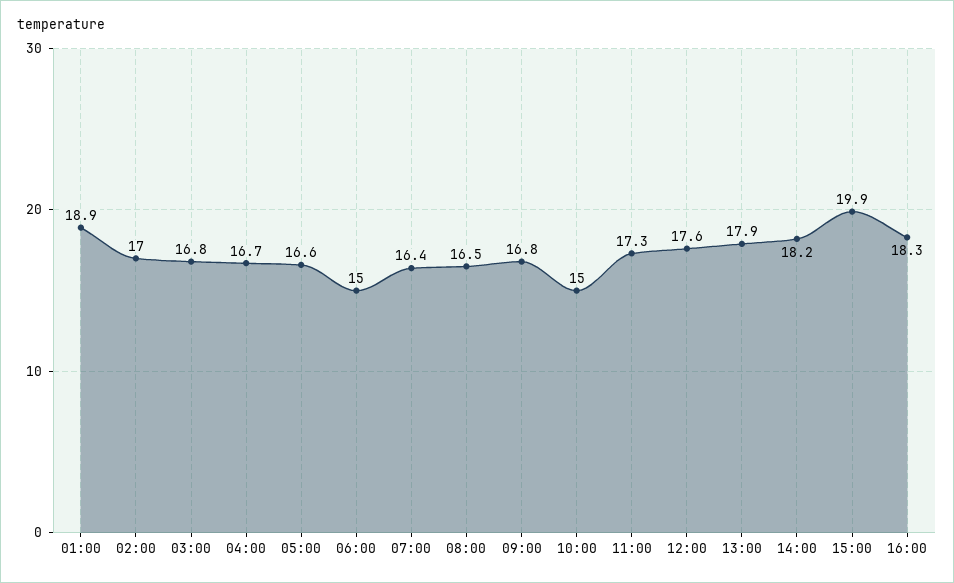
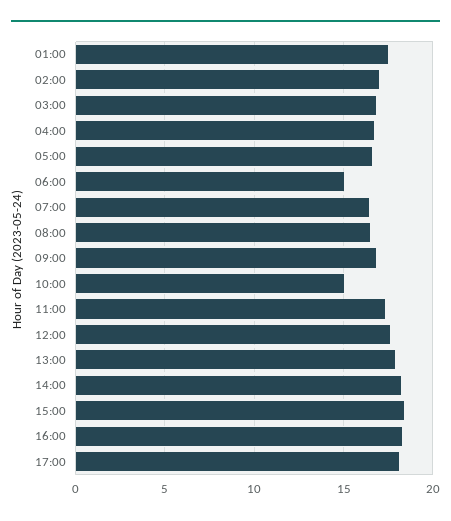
01:00: 18.9 -> 17.5
15:00: 19.9 -> 18.5
17:00: none -> 18

